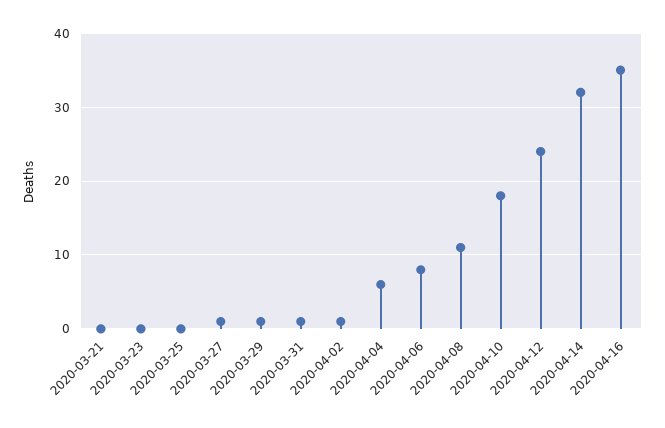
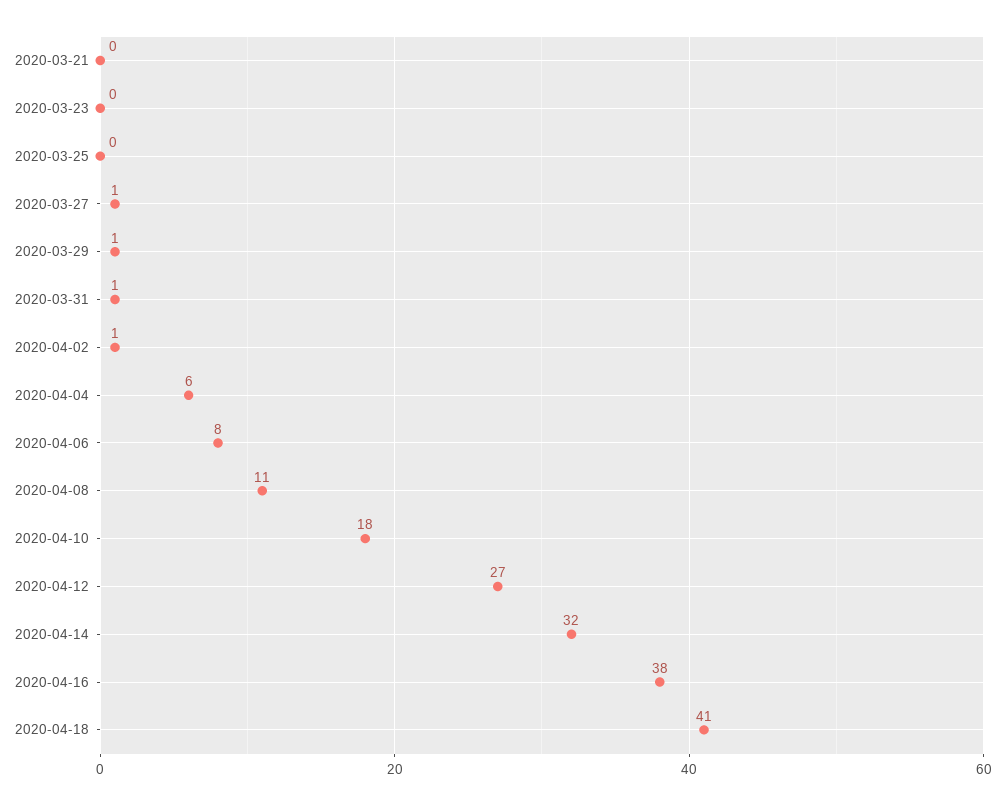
2020-04-12: 24 -> 27
2020-04-16: 35 -> 38
2020-04-18: none -> 41

